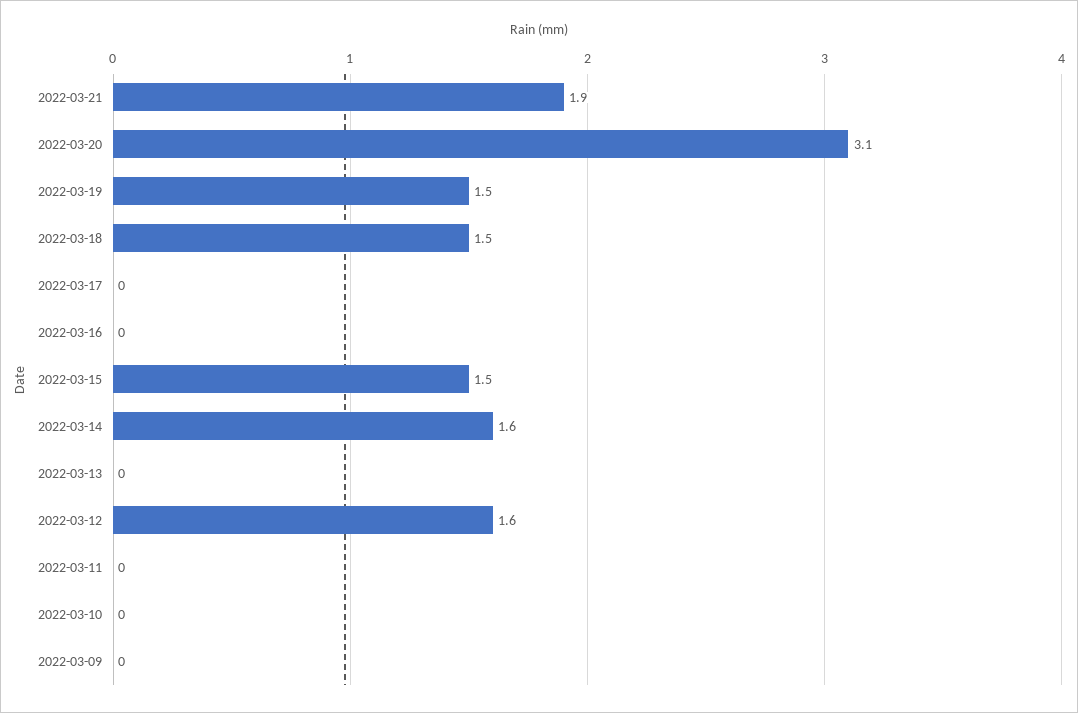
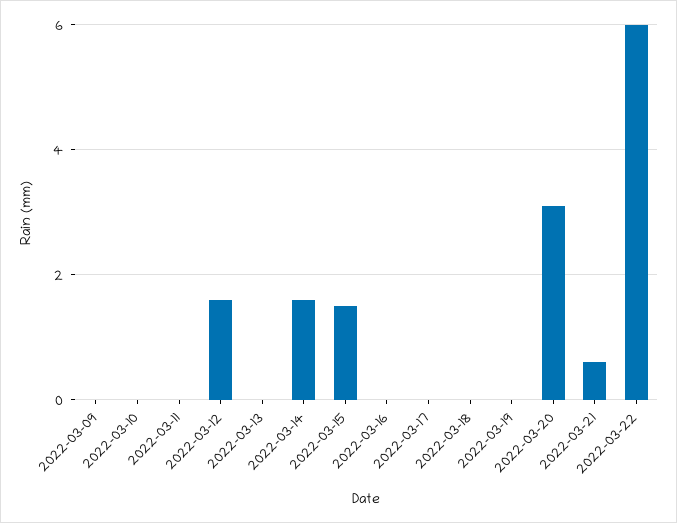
2022-03-21: 1.9 -> 0.5
2022-03-19: 1.5 -> 0
2022-03-18: 1.5 -> 0
2022-03-22: none -> 6

